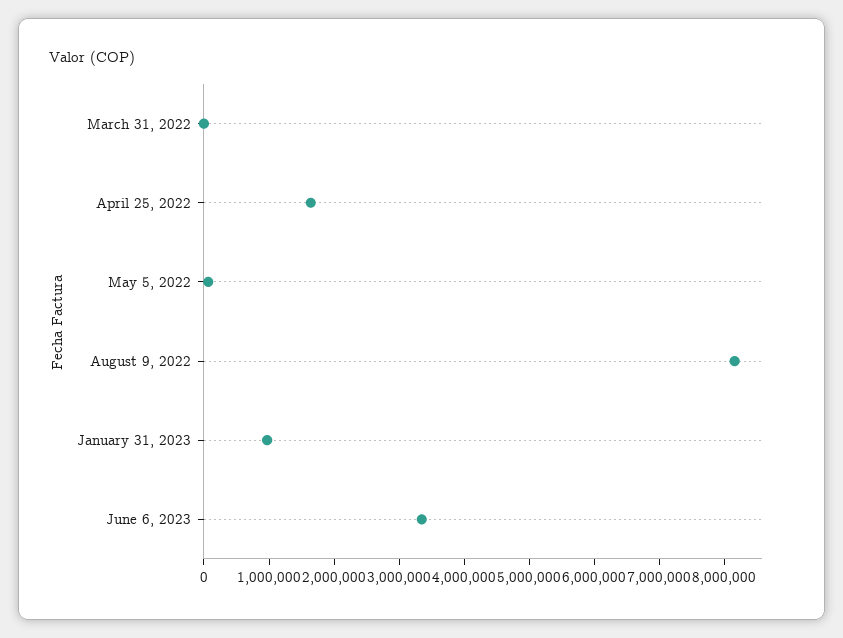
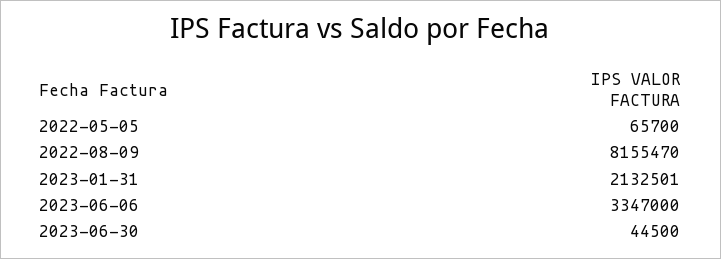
March 31, 2022: 0 -> none
April 25, 2022: 1600000 -> none
January 31, 2023: 1000000 -> 2132501
2023-06-30: none -> 44500

